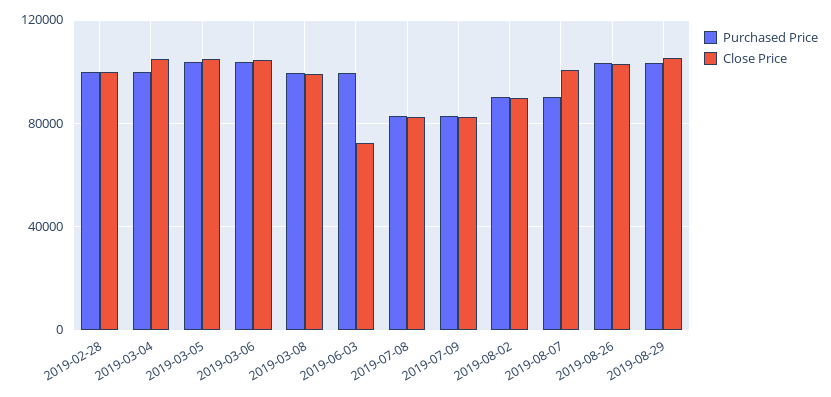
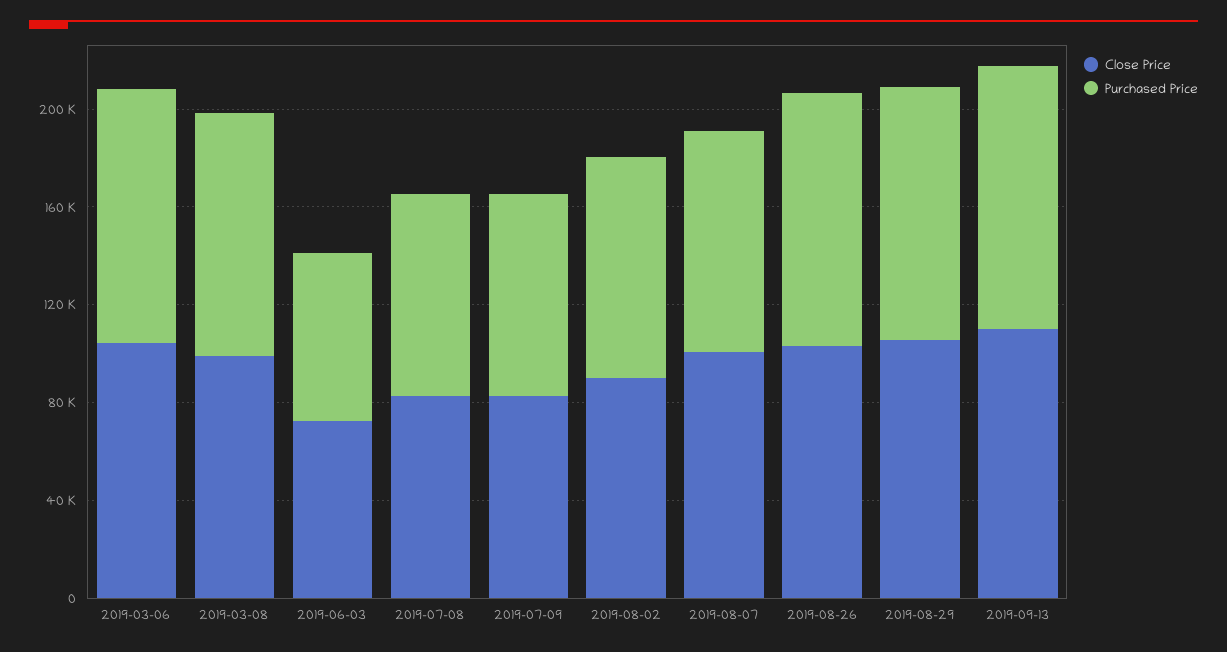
Purchased Price, 2019-02-28: 100000 -> none
Close Price, 2019-02-28: 100000 -> none
Purchased Price, 2019-03-04: 100000 -> none
Close Price, 2019-03-04: 105000 -> none
Purchased Price, 2019-03-05: 105000 -> none
Close Price, 2019-03-05: 105000 -> none
Purchased Price, 2019-06-03: 100000 -> 70000
Close Price, 2019-09-13: none -> 110000
Purchased Price, 2019-09-13: none -> 110000

